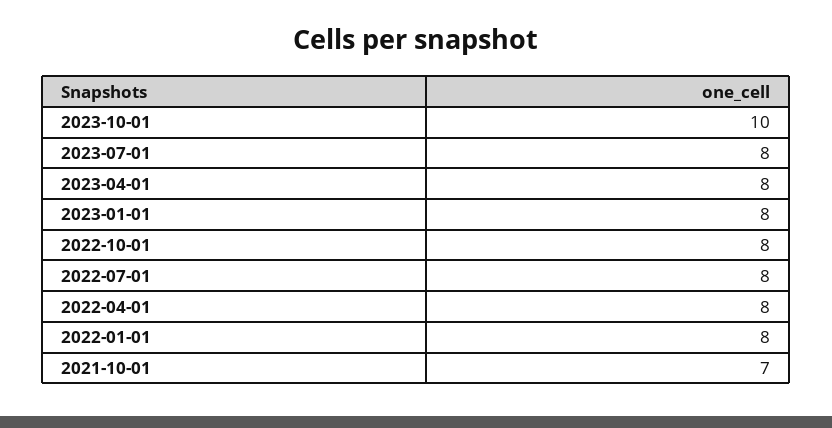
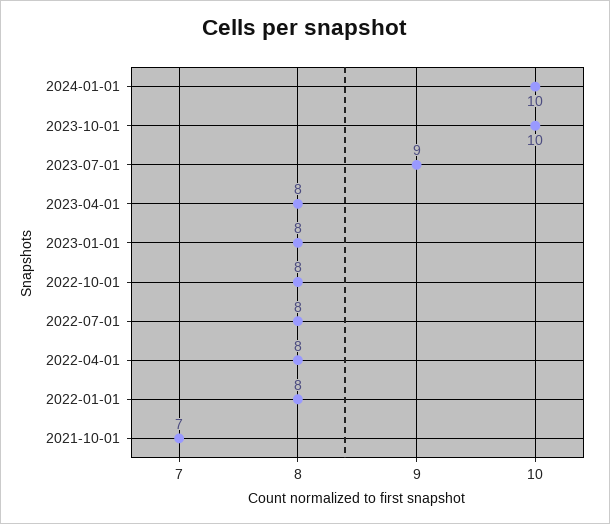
2023-07-01: 8 -> 9
2024-01-01: none -> 10

